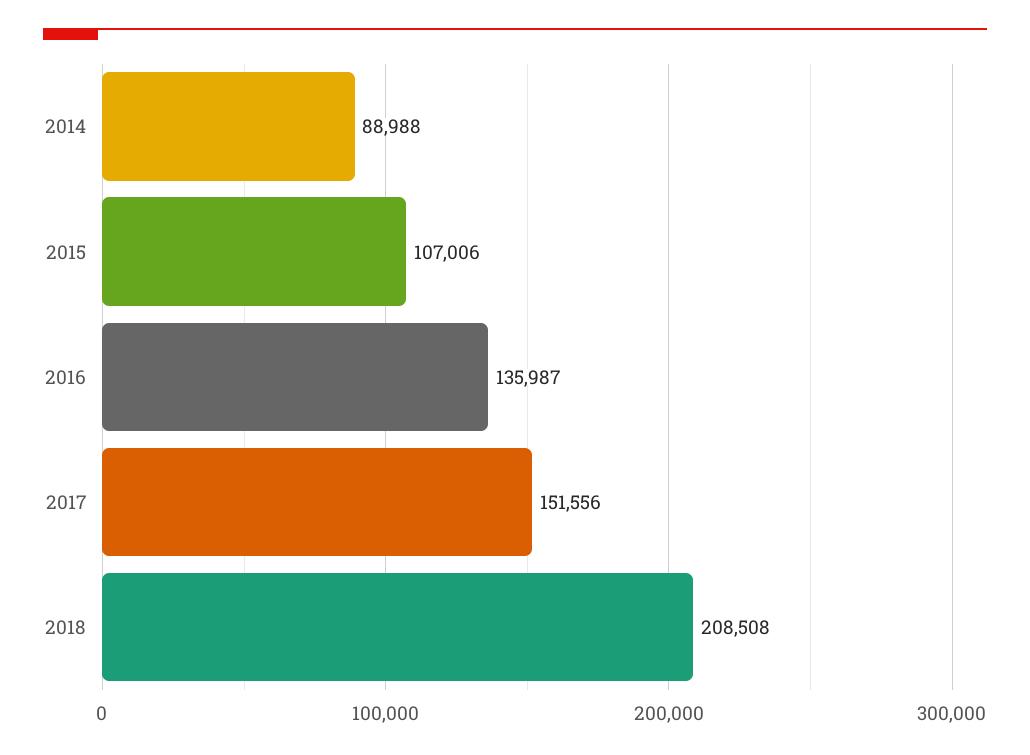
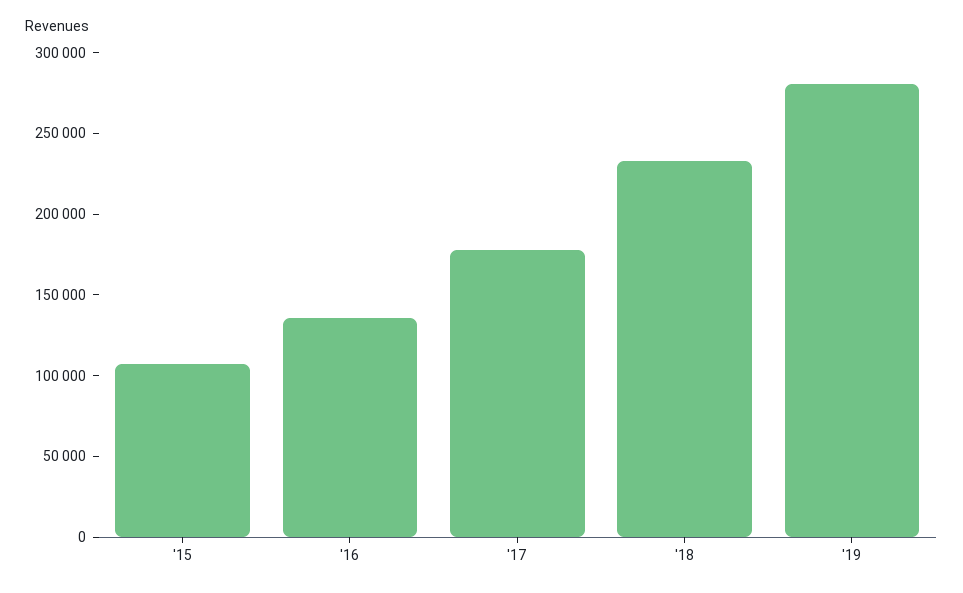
2014: 88988 -> none
2017: 151556 -> 180000
2018: 208508 -> 230000
'19: none -> 280000

